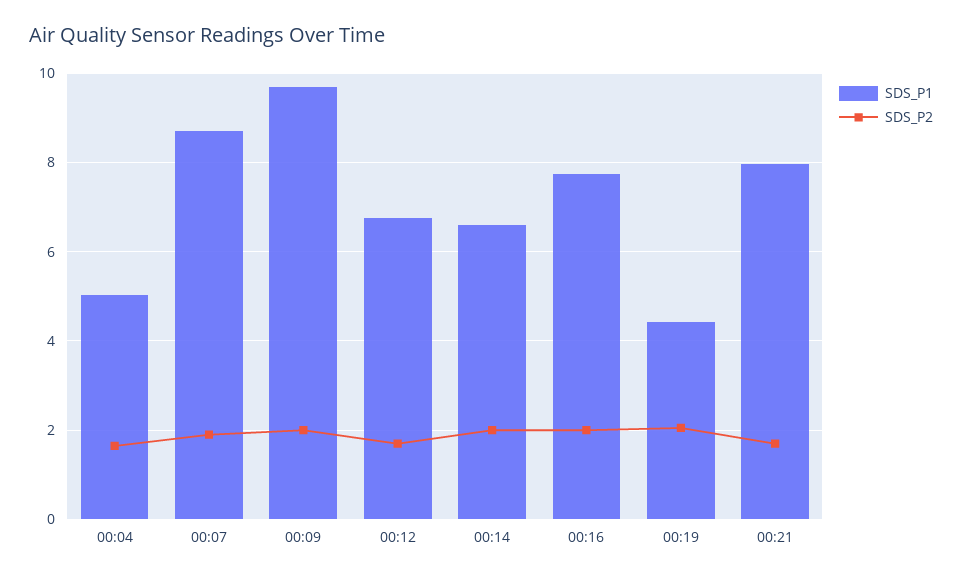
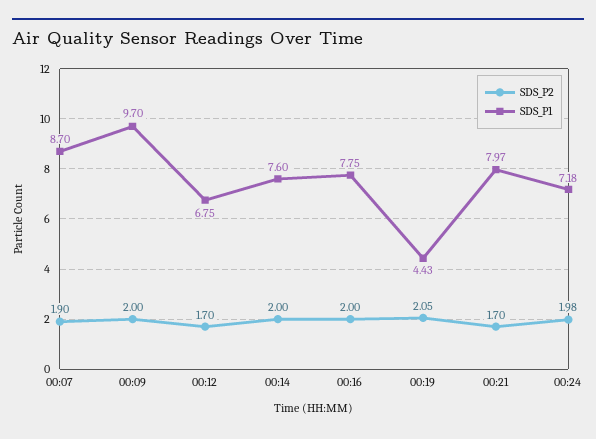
SDS_P1, 00:04: 5 -> none
SDS_P2, 00:04: 1.6 -> none
SDS_P1, 00:14: 6.6 -> 7.6
SDS_P2, 00:24: none -> 1.98
SDS_P1, 00:24: none -> 7.18

